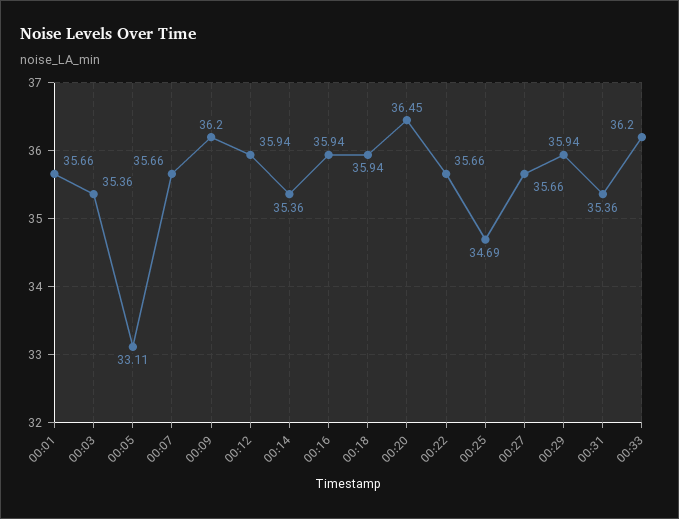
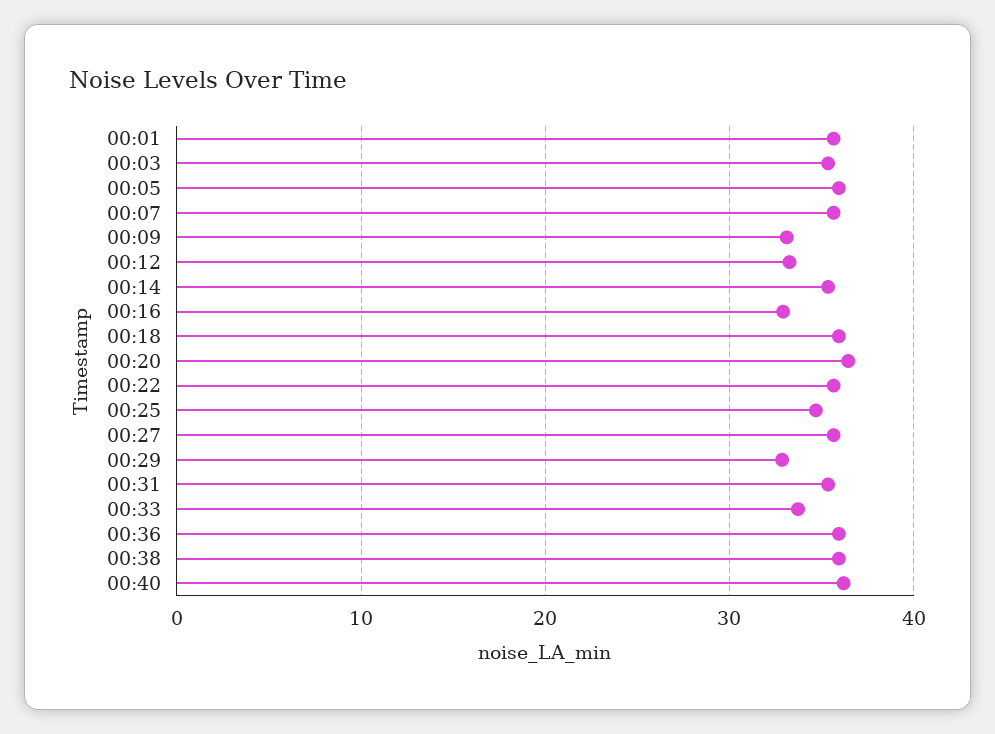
00:05: 33.11 -> 36
00:09: 36.2 -> 33
00:12: 35.94 -> 33
00:16: 35.94 -> 33
00:29: 35.94 -> 33
00:33: 36.2 -> 34
00:36: none -> 36
00:38: none -> 36
00:40: none -> 36

